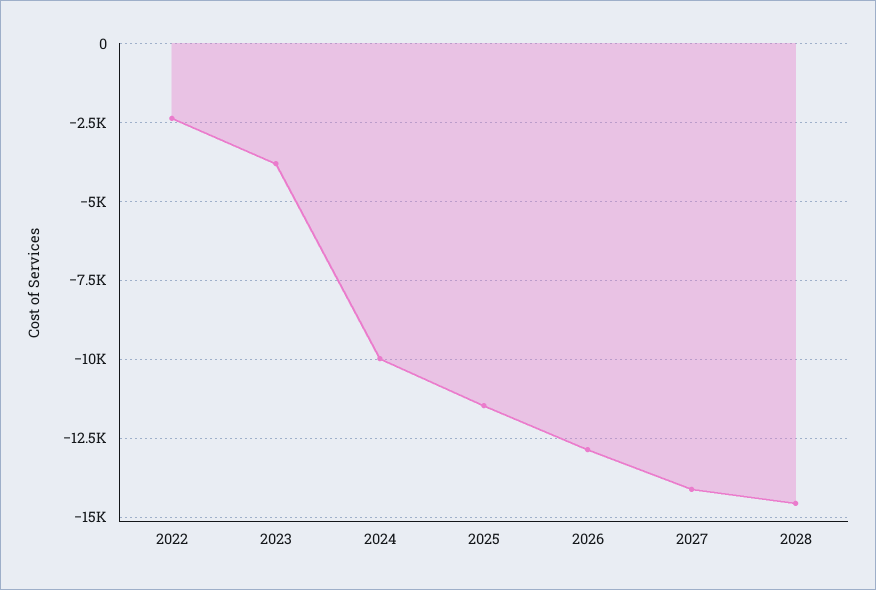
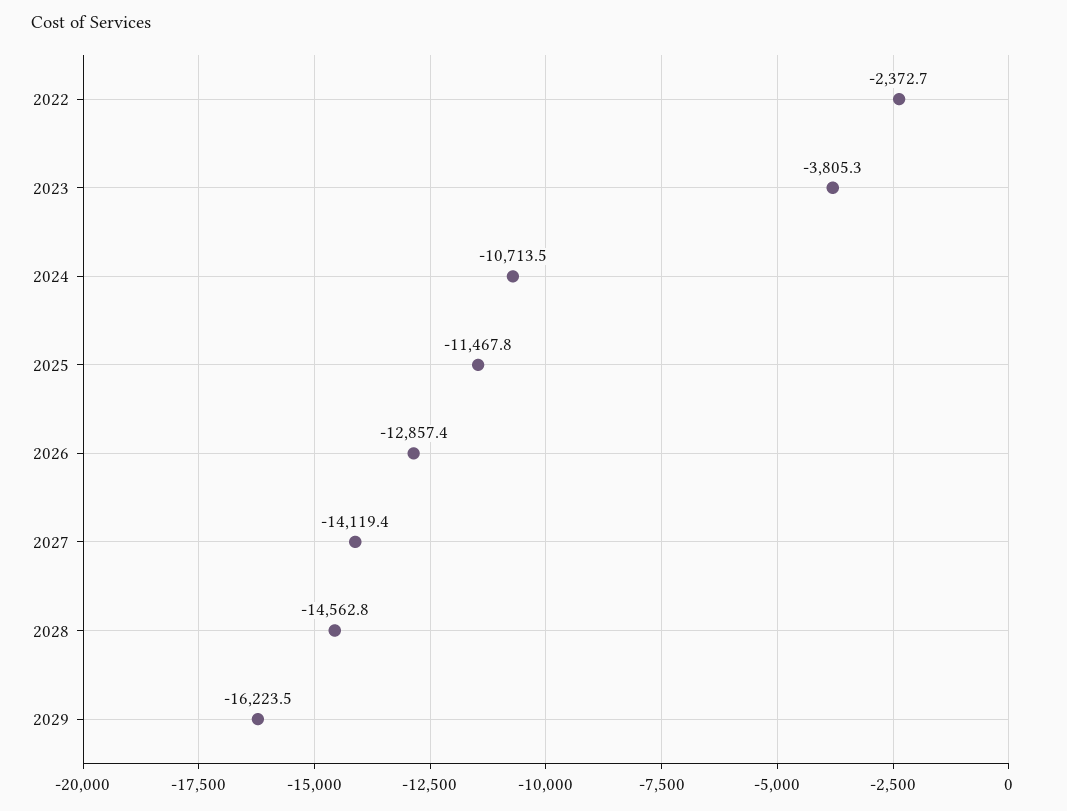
2024: -10000 -> -10713.5
2029: none -> -16223.5

